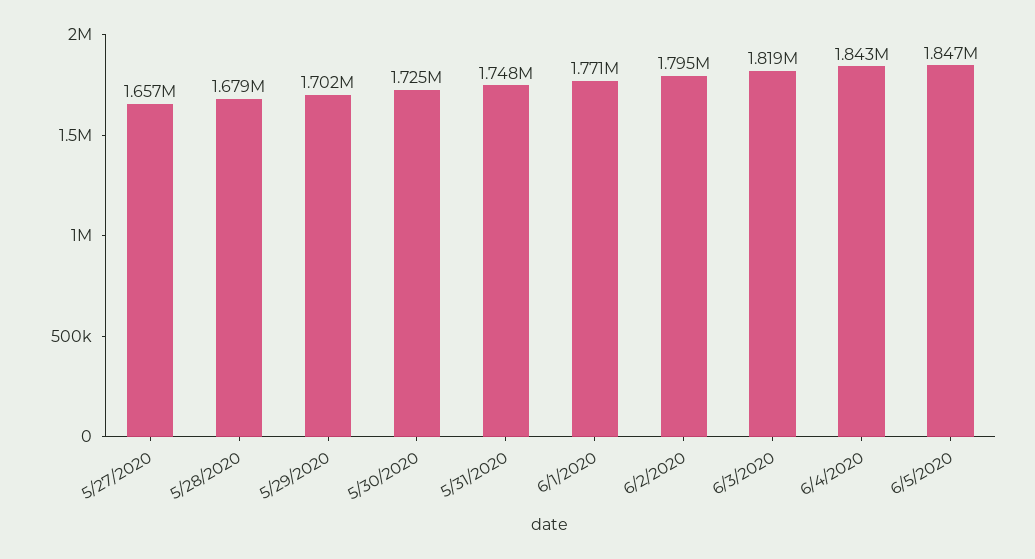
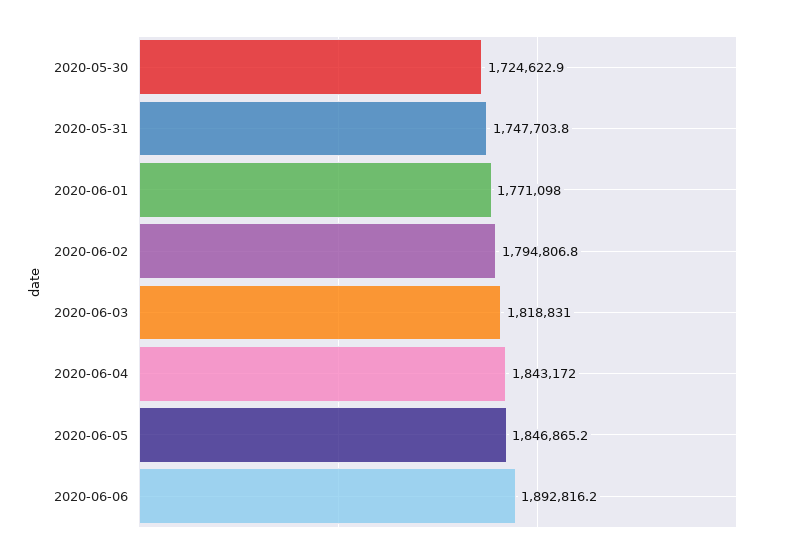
5/27/2020: 1657000 -> none
5/28/2020: 1679000 -> none
5/29/2020: 1702000 -> none
2020-06-06: none -> 1892816.2

